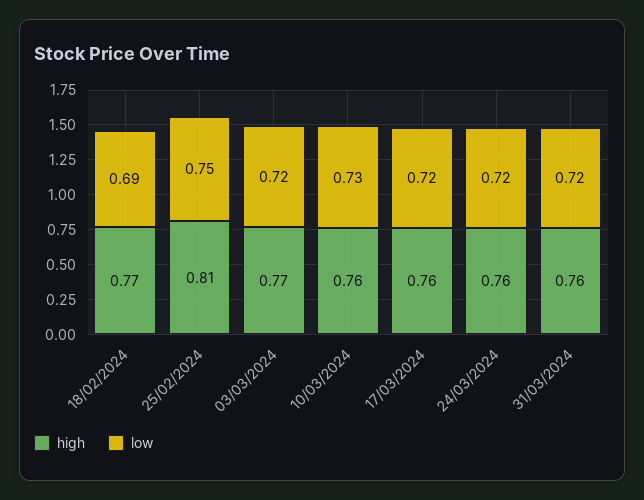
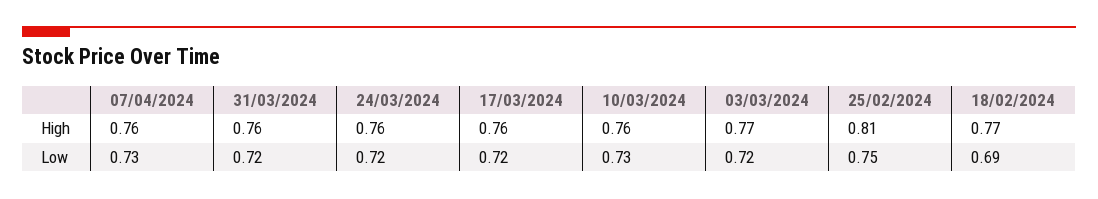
high, 07/04/2024: none -> 0.76
low, 07/04/2024: none -> 0.73

